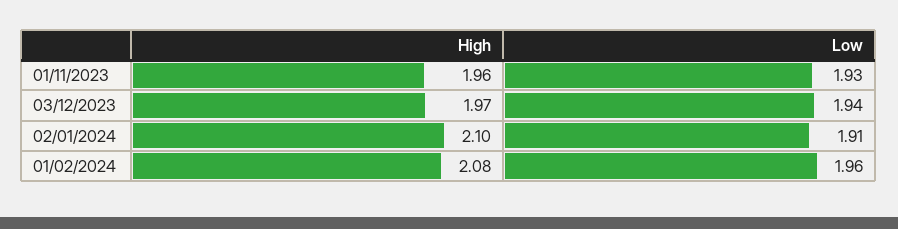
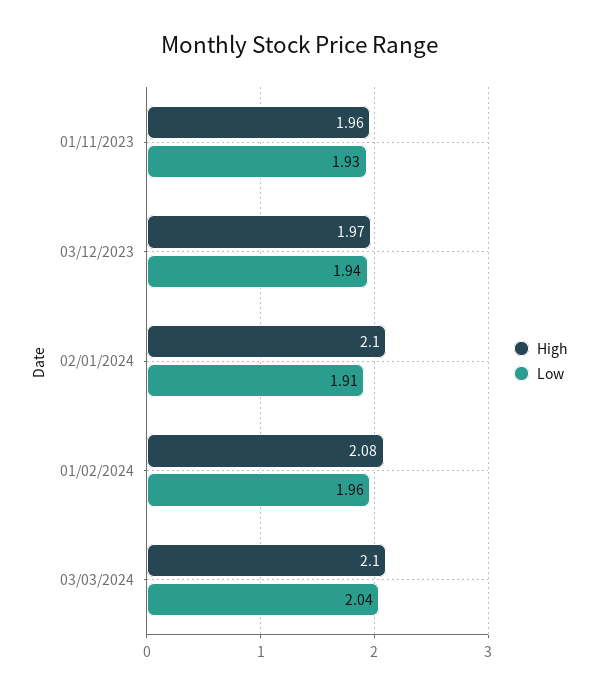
High, 03/03/2024: none -> 2.1
Low, 03/03/2024: none -> 2.04

